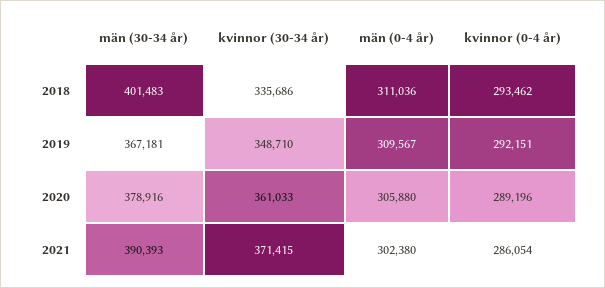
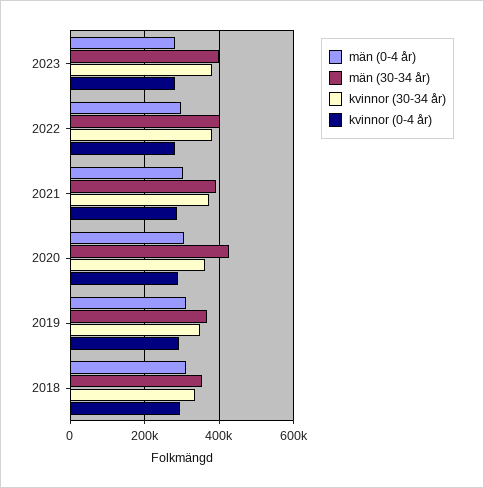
män (30-34 år), 2018: 401483 -> 360000
män (30-34 år), 2020: 378916 -> 420000
män (0-4 år), 2023: none -> 280000
män (30-34 år), 2023: none -> 400000
kvinnor (30-34 år), 2023: none -> 380000
kvinnor (0-4 år), 2023: none -> 280000
män (0-4 år), 2022: none -> 300000
män (30-34 år), 2022: none -> 400000
kvinnor (30-34 år), 2022: none -> 380000
kvinnor (0-4 år), 2022: none -> 280000

